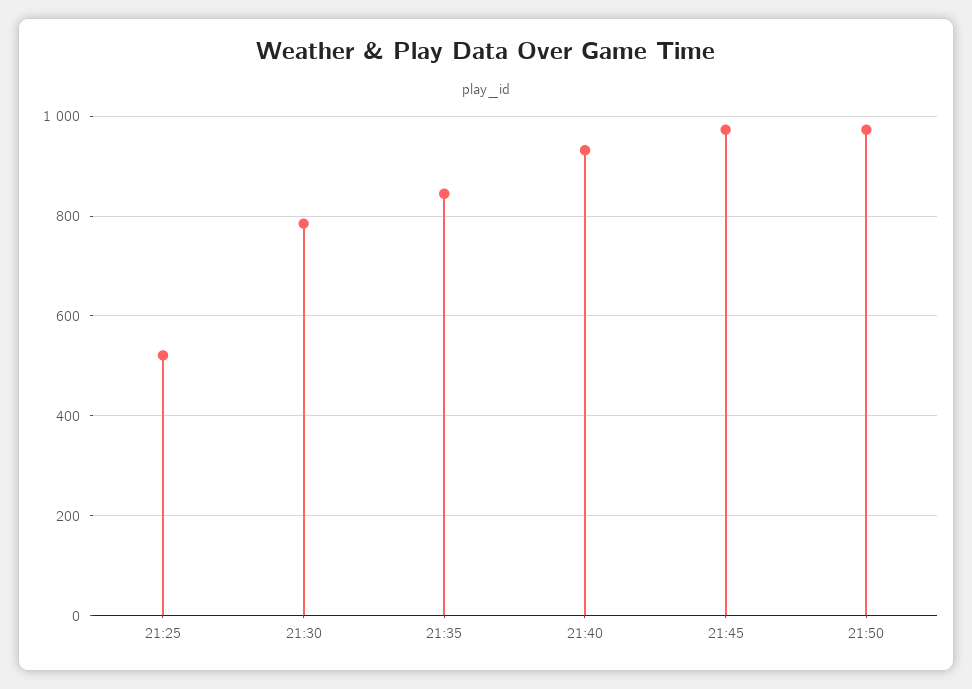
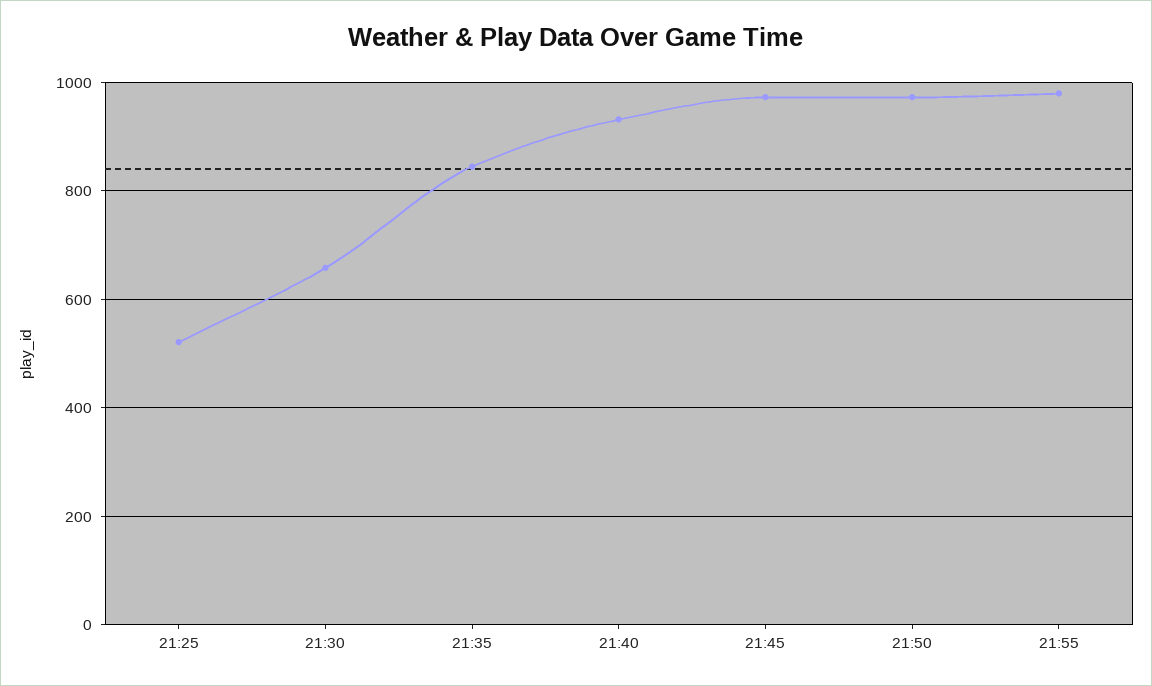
21:30: 780 -> 660
21:55: none -> 980

